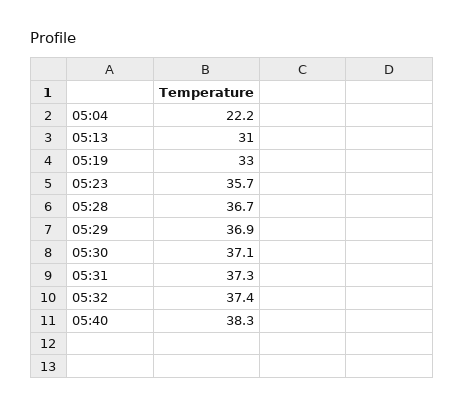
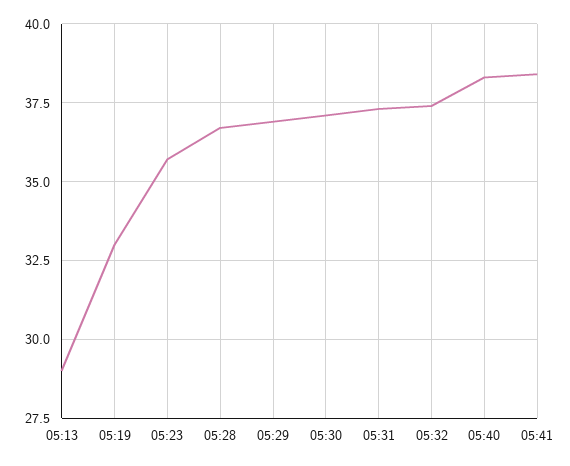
05:04: 22.2 -> none
05:13: 31 -> 29
05:41: none -> 38.5

